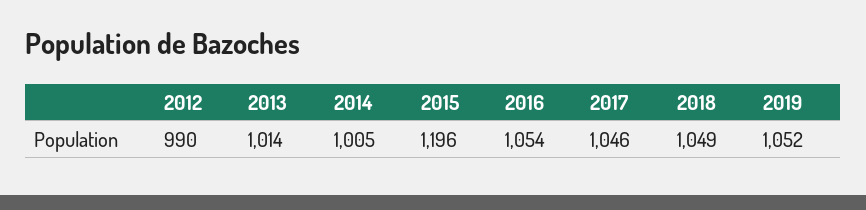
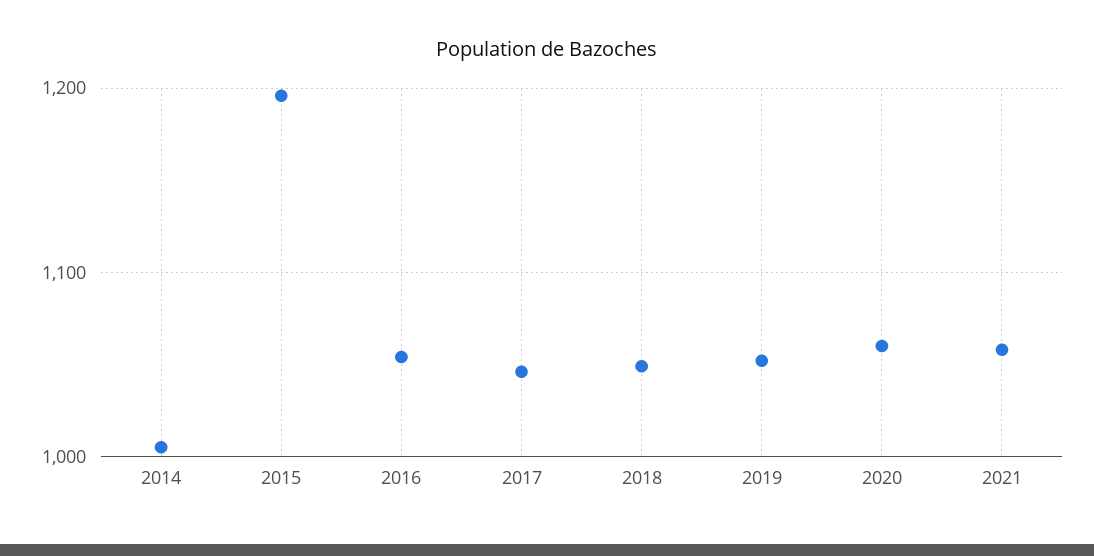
2012: 990 -> none
2013: 1014 -> none
2020: none -> 1060
2021: none -> 1060

